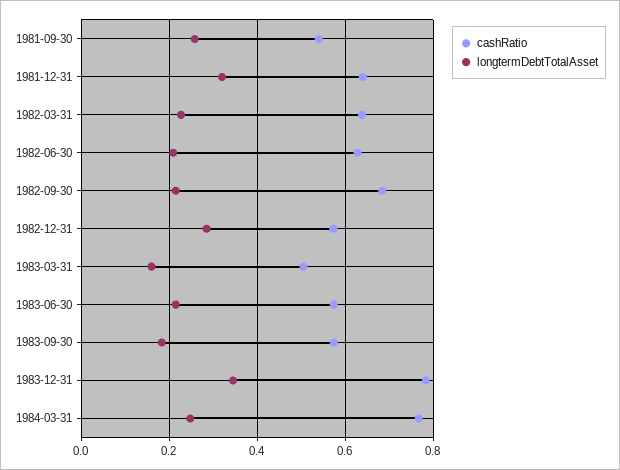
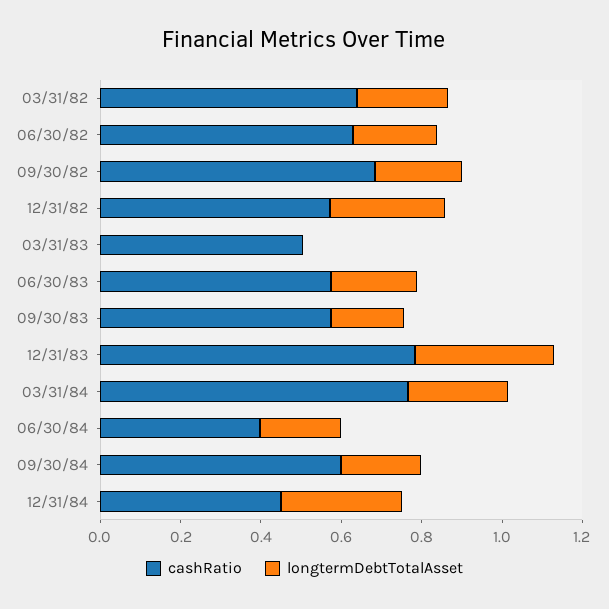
cashRatio, 1981-09-30: 0.54 -> none
longtermDebtTotalAsset, 1981-09-30: 0.26 -> none
cashRatio, 1981-12-31: 0.64 -> none
longtermDebtTotalAsset, 1981-12-31: 0.32 -> none
longtermDebtTotalAsset, 1983-03-31: 0.16 -> 0
cashRatio, 06/30/84: none -> 0.4
longtermDebtTotalAsset, 06/30/84: none -> 0.2
cashRatio, 09/30/84: none -> 0.6
longtermDebtTotalAsset, 09/30/84: none -> 0.2
cashRatio, 12/31/84: none -> 0.45
longtermDebtTotalAsset, 12/31/84: none -> 0.3

